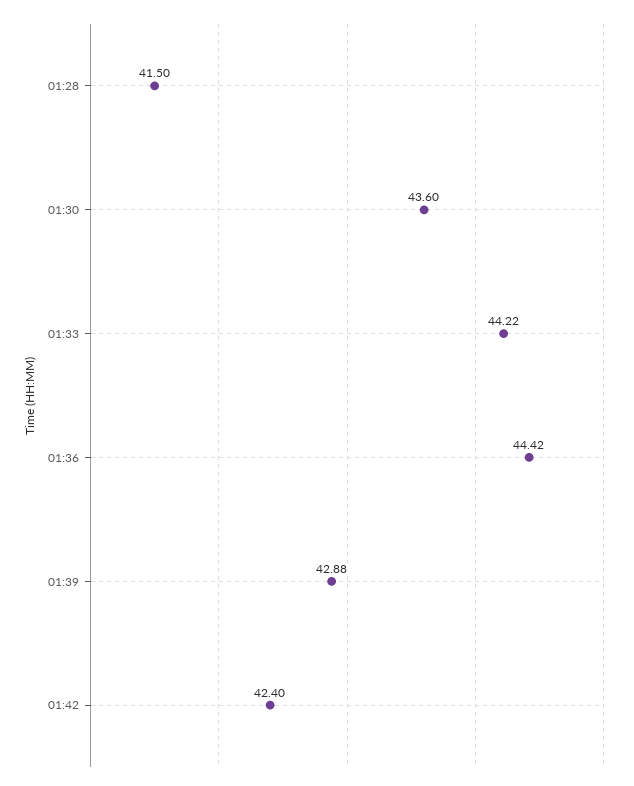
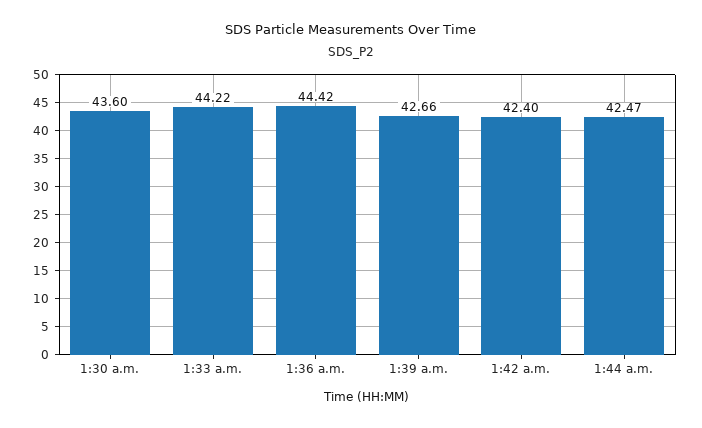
01:28: 41.5 -> none
01:39: 42.88 -> 42.66
1:44 a.m.: none -> 42.47

